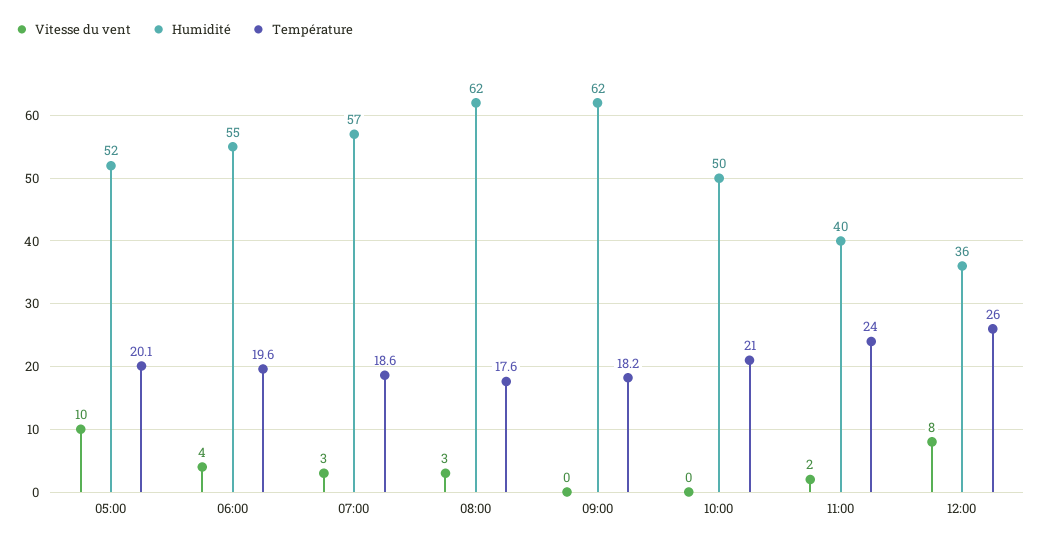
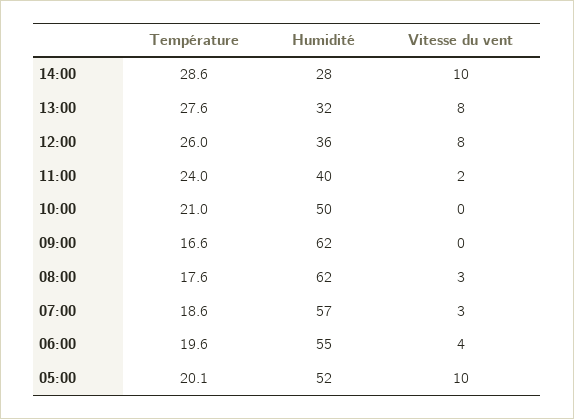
Température, 09:00: 18.2 -> 16.6
Température, 14:00: none -> 28.6
Humidité, 14:00: none -> 28
Vitesse du vent, 14:00: none -> 10
Température, 13:00: none -> 27.6
Humidité, 13:00: none -> 32
Vitesse du vent, 13:00: none -> 8

